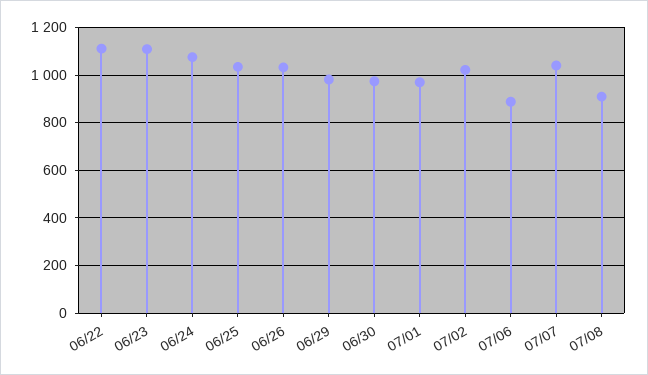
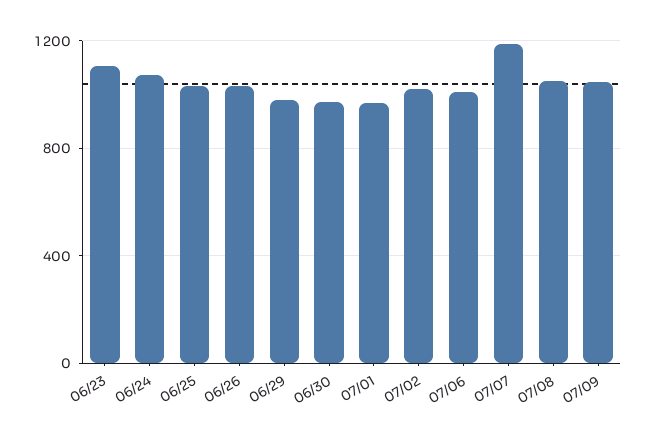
06/22: 1100 -> none
07/06: 900 -> 1000
07/07: 1050 -> 1200
07/08: 900 -> 1050
07/09: none -> 1050

